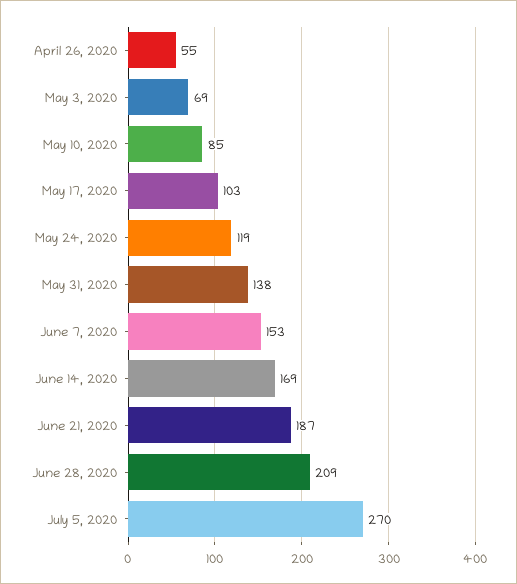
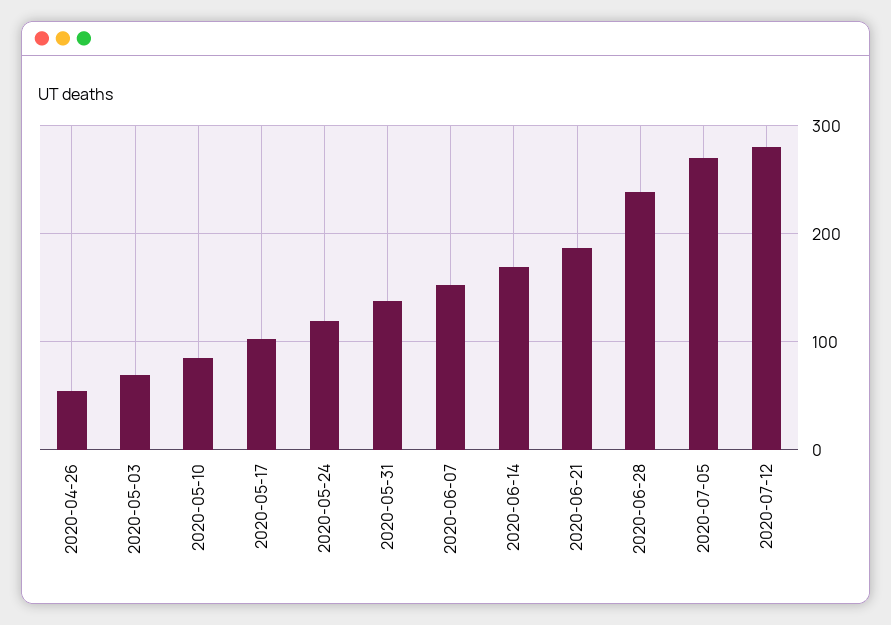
June 28, 2020: 209 -> 240
2020-07-12: none -> 280

